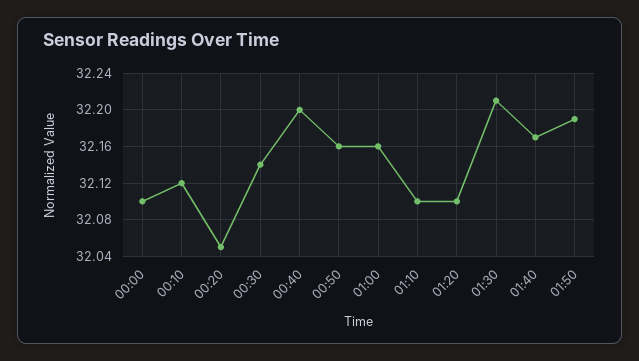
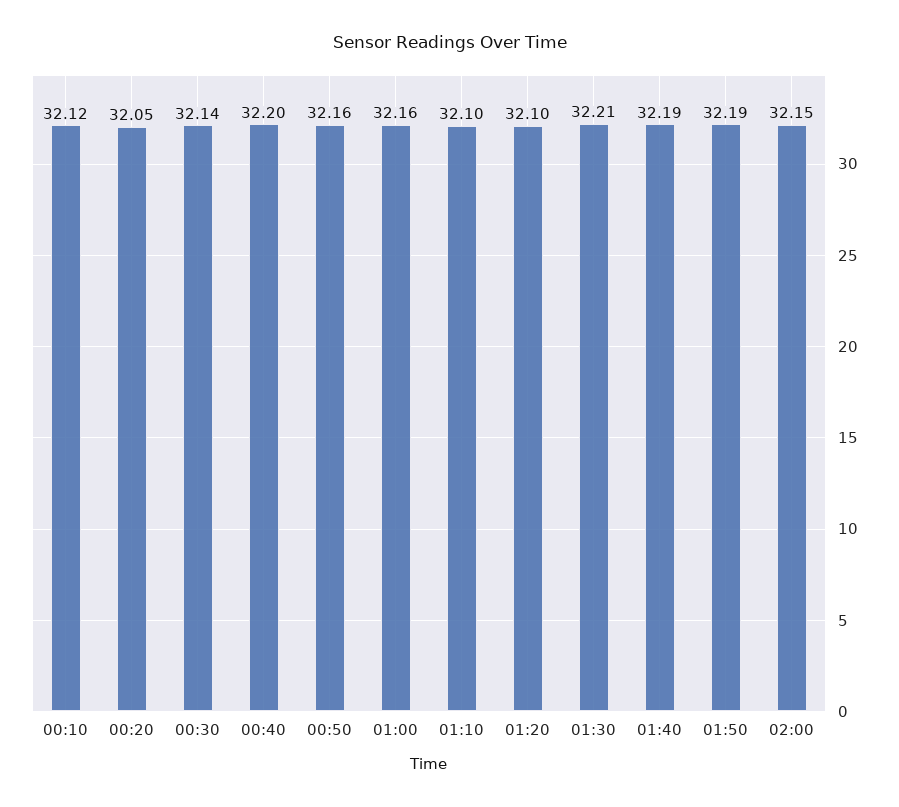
00:00: 32.1 -> none
01:40: 32.17 -> 32.19
02:00: none -> 32.15

